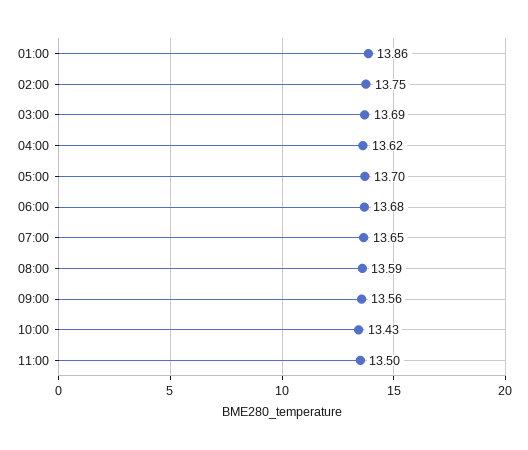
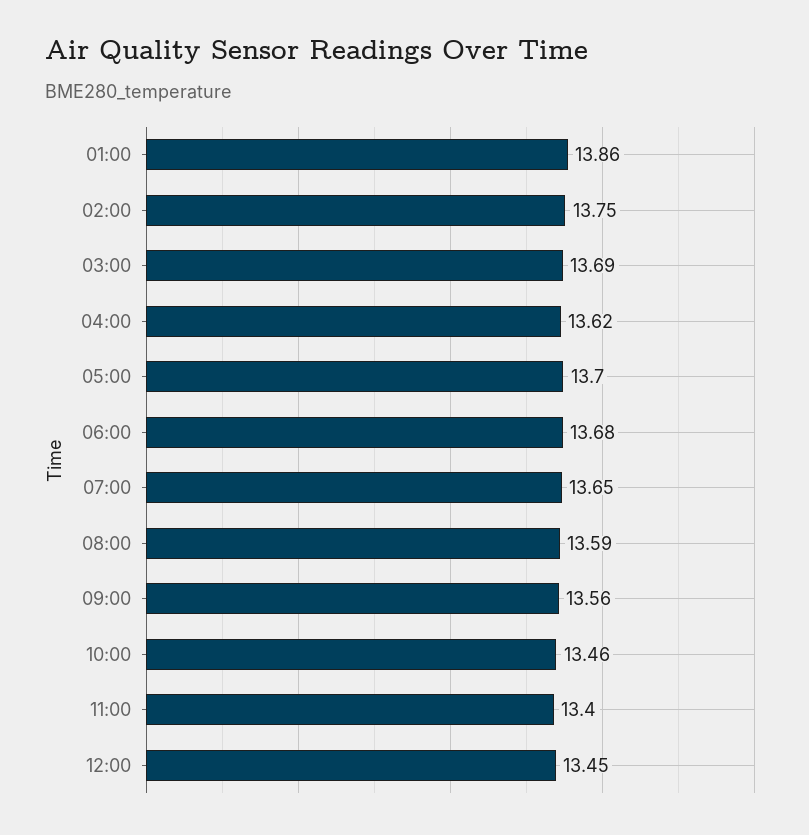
10:00: 13.43 -> 13.46
11:00: 13.5 -> 13.4
12:00: none -> 13.45

